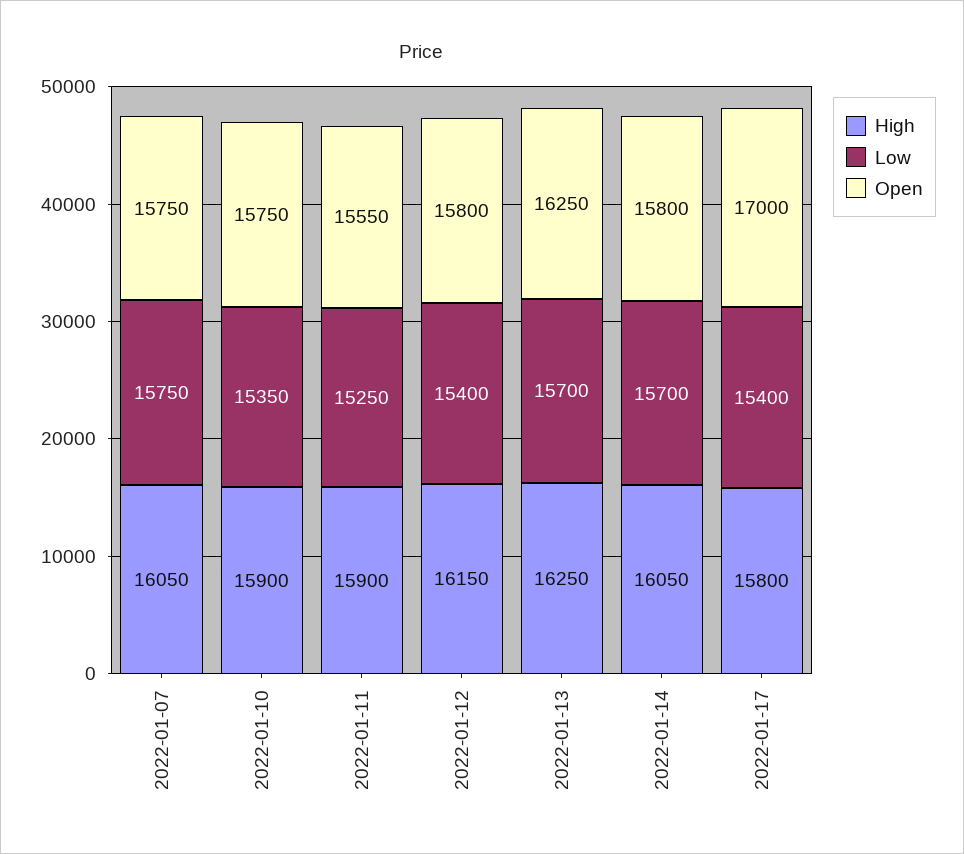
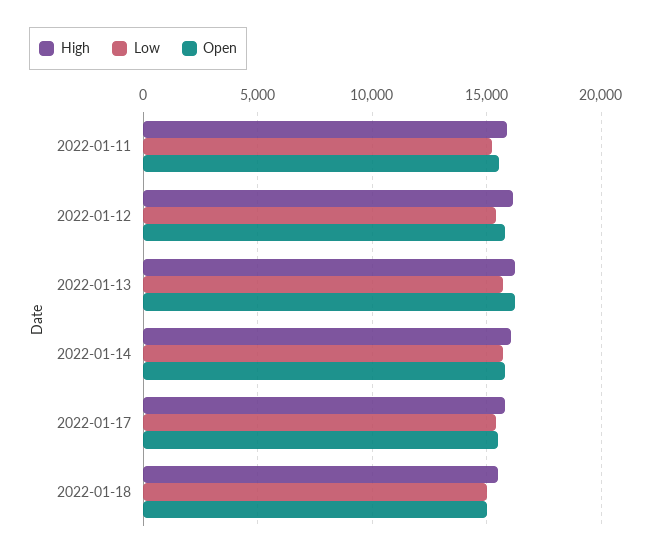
High, 2022-01-07: 16050 -> none
Low, 2022-01-07: 15750 -> none
Open, 2022-01-07: 15750 -> none
High, 2022-01-10: 15900 -> none
Low, 2022-01-10: 15350 -> none
Open, 2022-01-10: 15750 -> none
Open, 2022-01-17: 17000 -> 15500
High, 2022-01-18: none -> 15500
Low, 2022-01-18: none -> 15000
Open, 2022-01-18: none -> 15000

